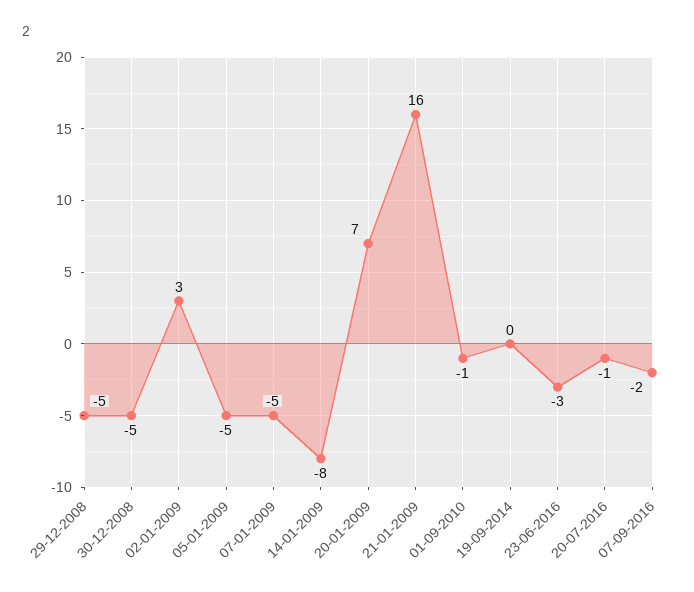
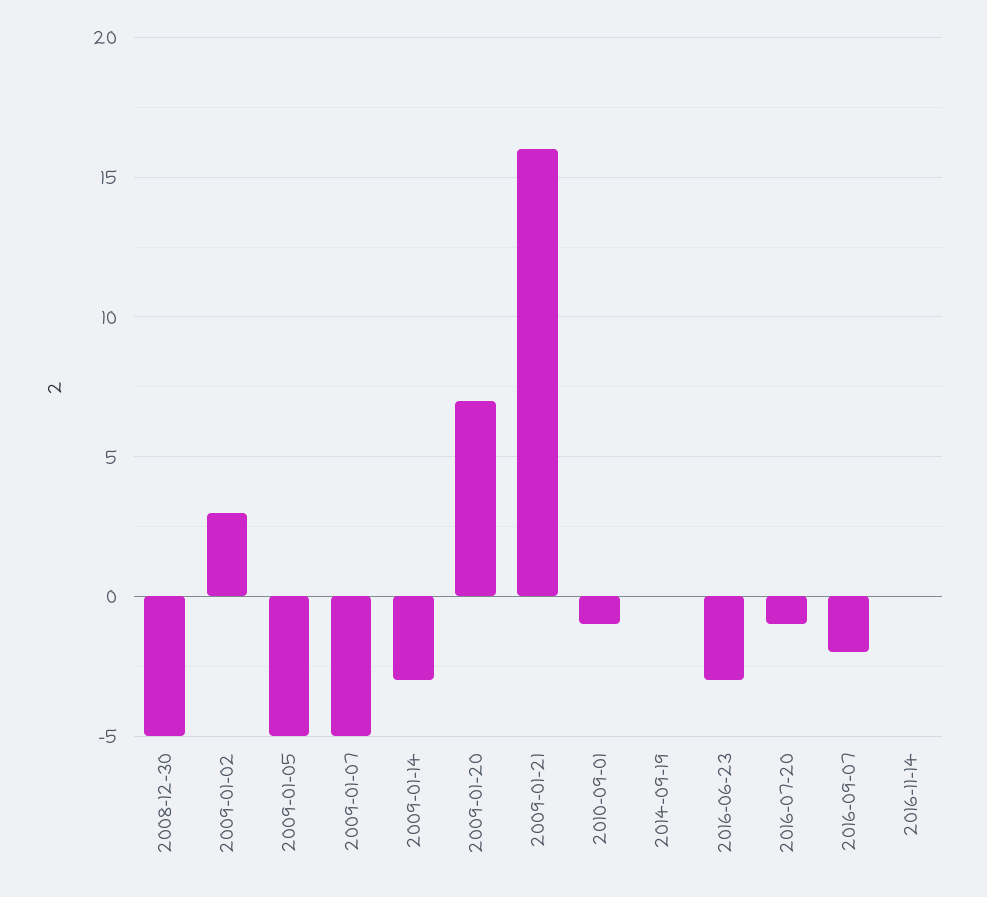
29-12-2008: -5 -> none
14-01-2009: -8 -> -3
2016-11-14: none -> 0

